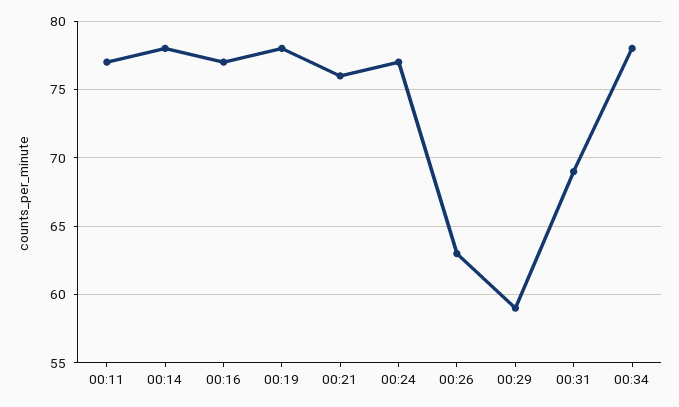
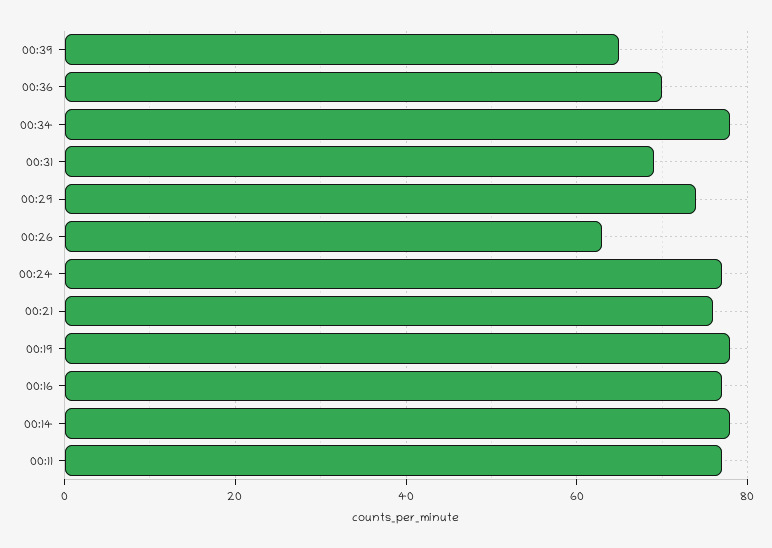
00:29: 59 -> 75
00:39: none -> 65
00:36: none -> 70

